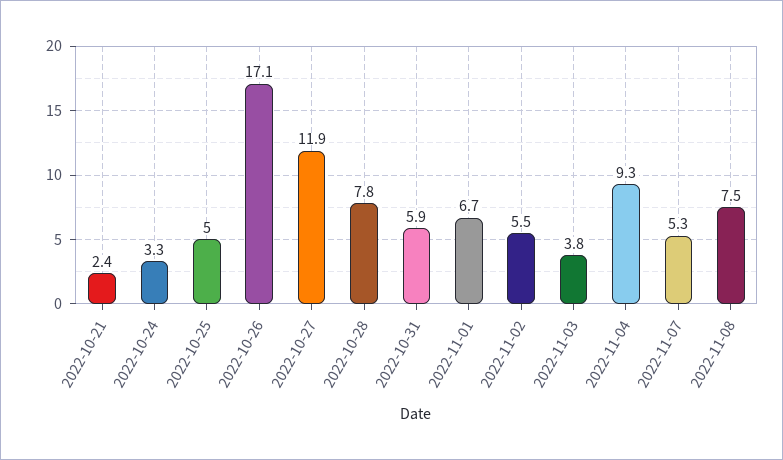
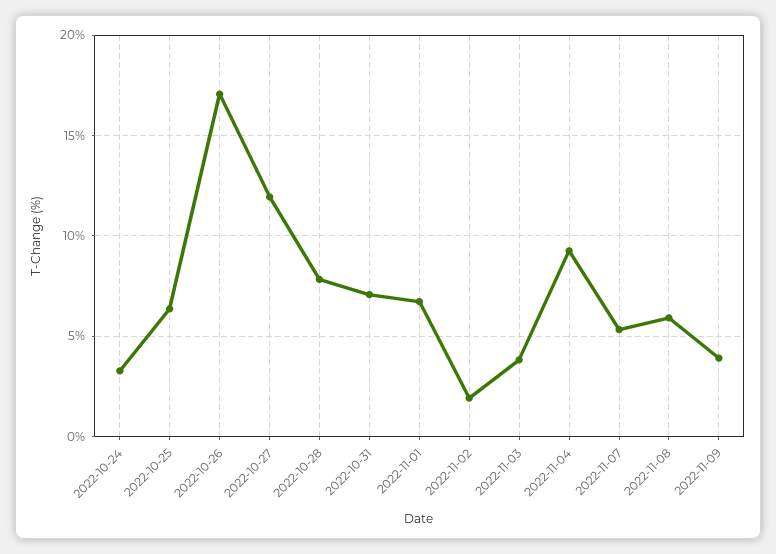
2022-10-21: 2.4 -> none
2022-10-25: 5 -> 6.5
2022-10-31: 5.9 -> 7
2022-11-02: 5.5 -> 2
2022-11-08: 7.5 -> 6
2022-11-09: none -> 4

